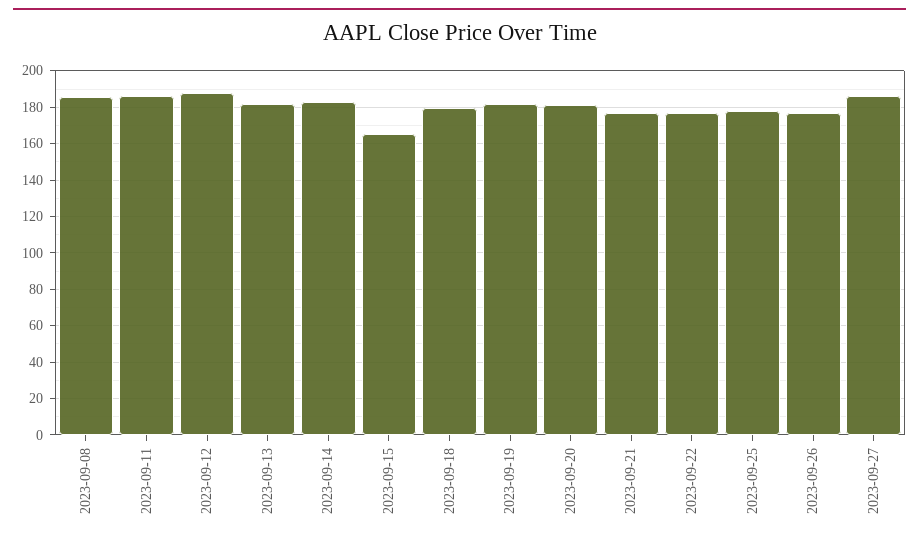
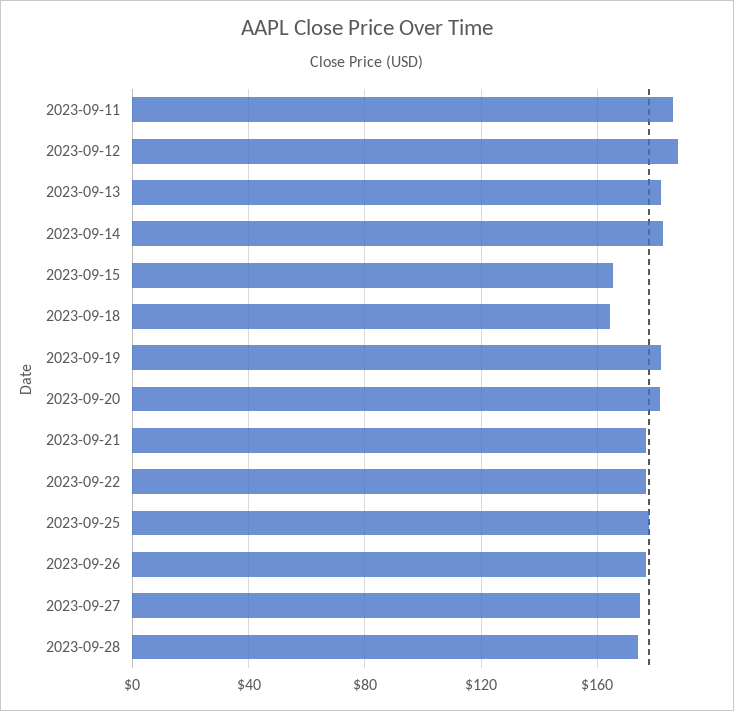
2023-09-08: 185 -> none
2023-09-18: 180 -> 165
2023-09-27: 185 -> 175
2023-09-28: none -> 175

